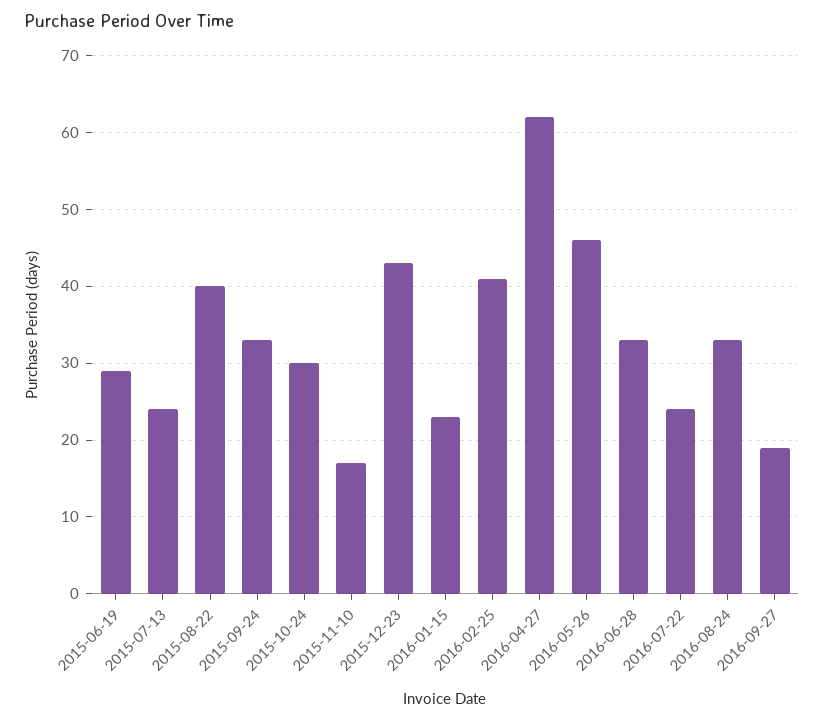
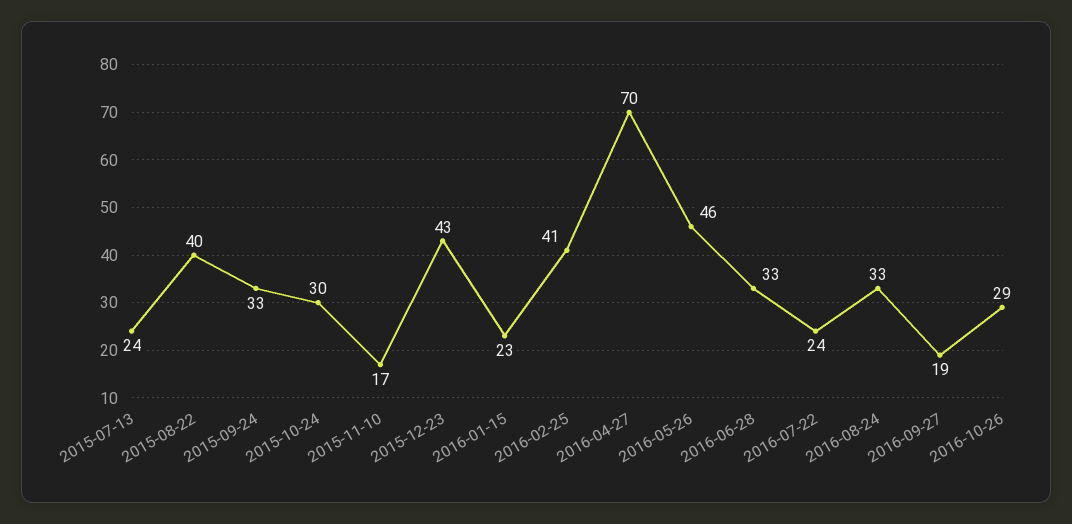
2015-06-19: 29 -> none
2016-04-27: 62 -> 70
2016-10-26: none -> 29

